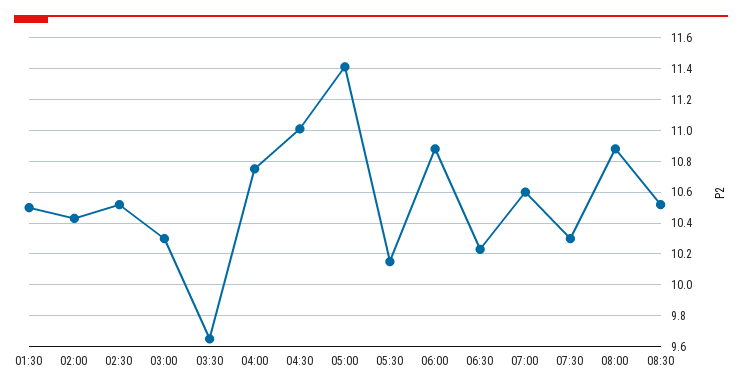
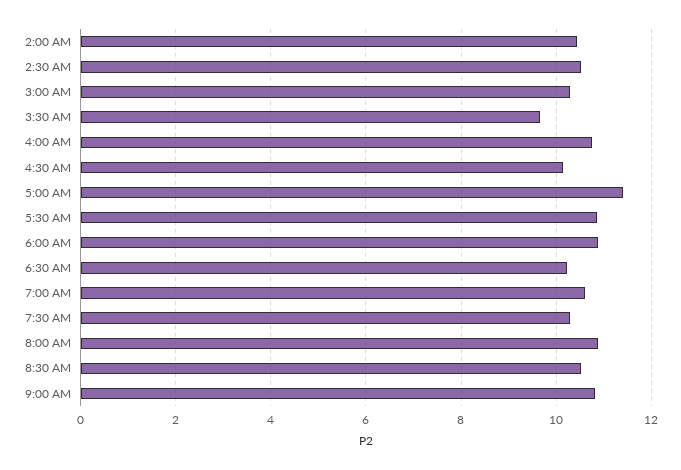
01:30: 10.5 -> none
04:30: 11 -> 10.2
05:30: 10.15 -> 10.8
9:00 AM: none -> 10.8

